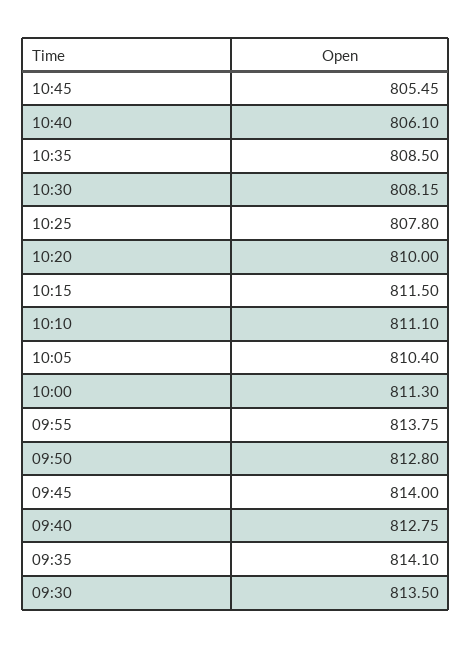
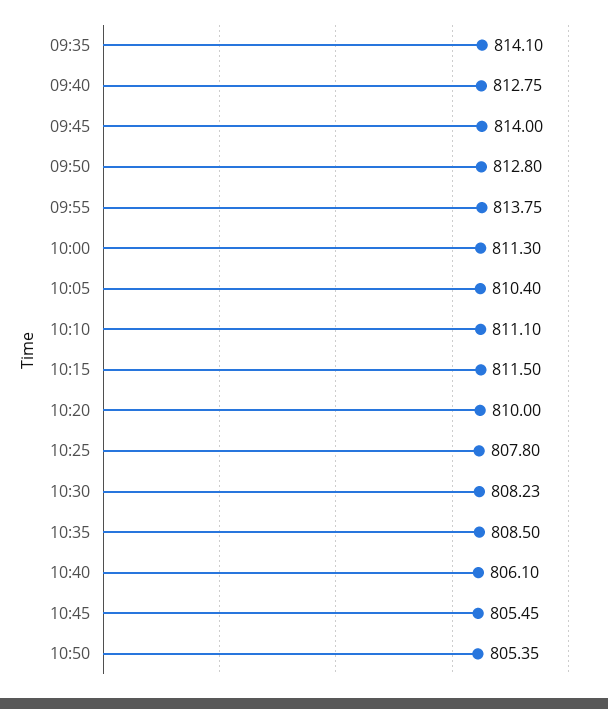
10:30: 808.15 -> 808.23
09:30: 813.5 -> none
10:50: none -> 805.35

